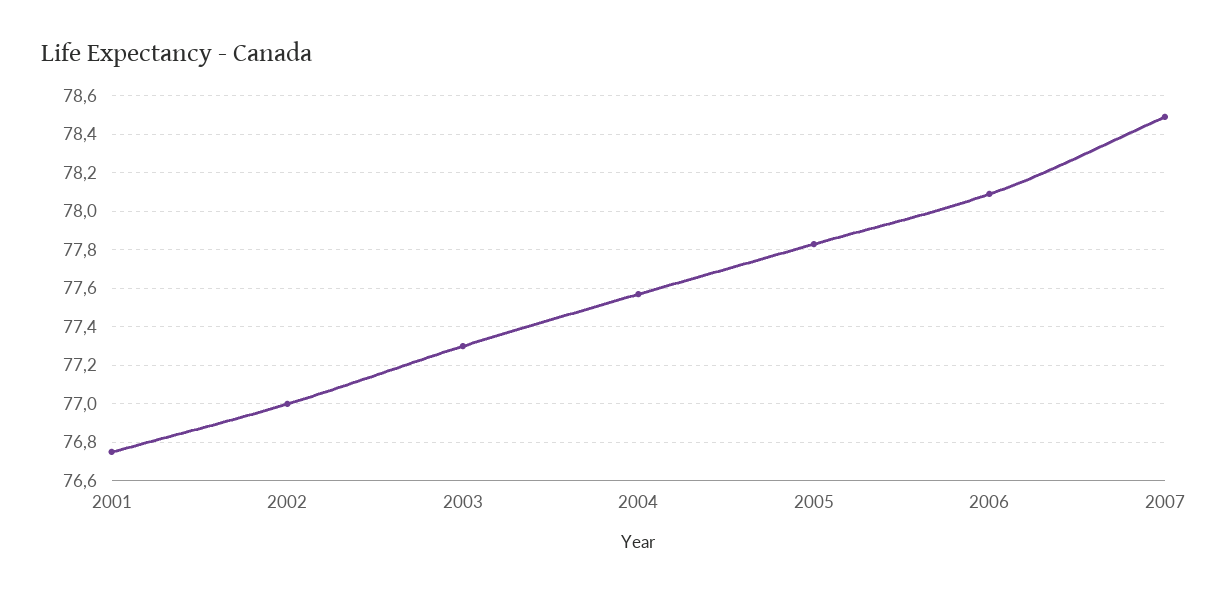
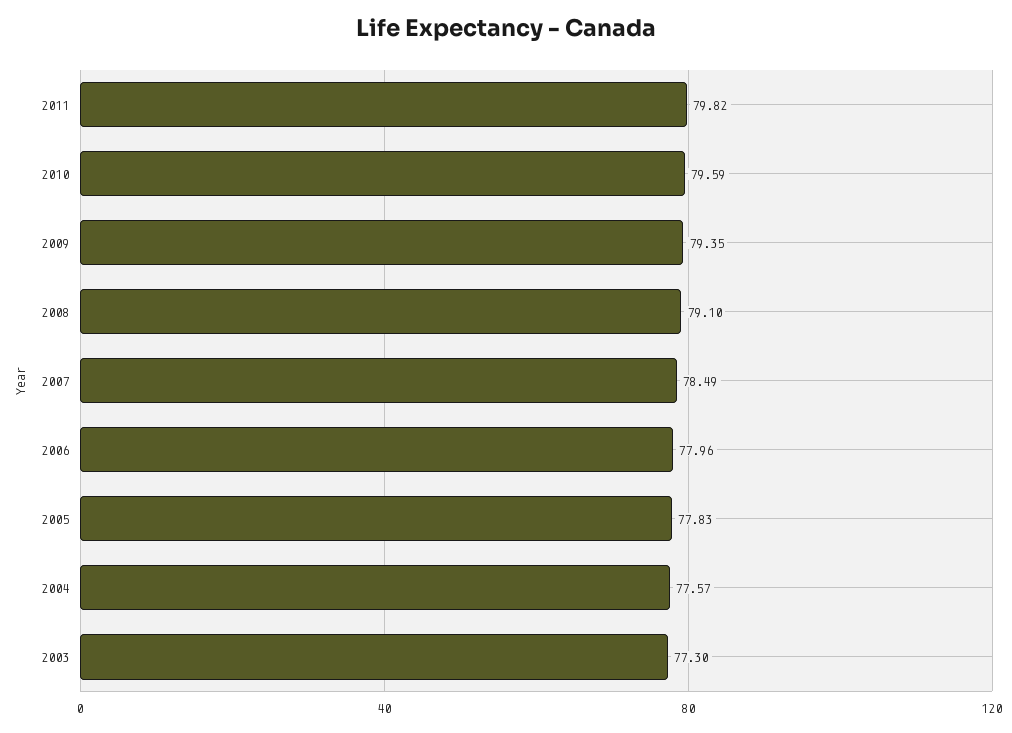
2001: 76.75 -> none
2002: 77 -> none
2006: 78.1 -> 77.96
2011: none -> 79.82
2010: none -> 79.59
2009: none -> 79.35
2008: none -> 79.1

